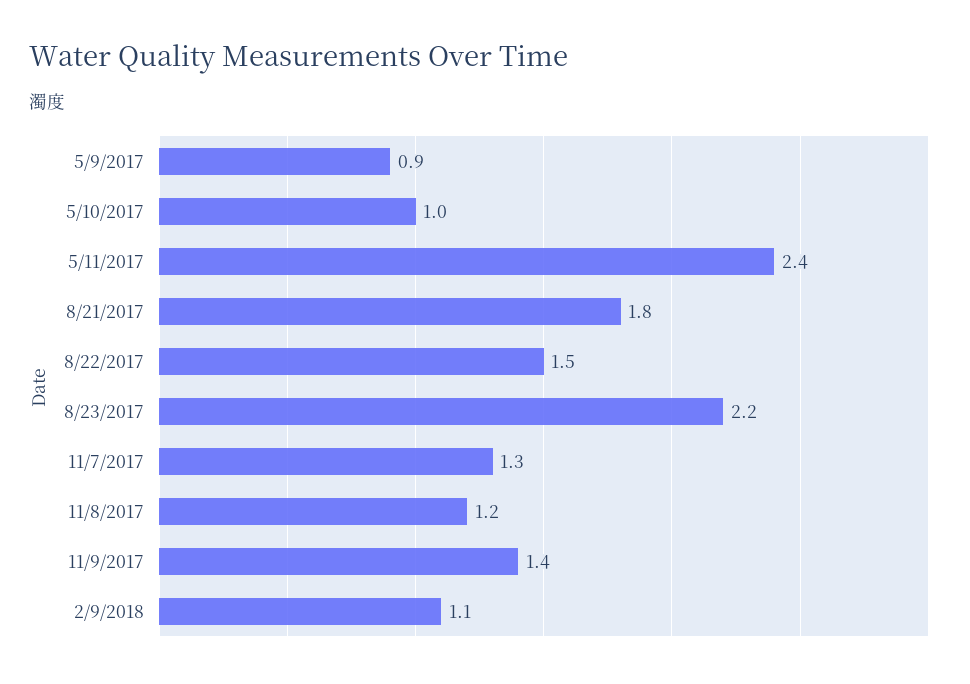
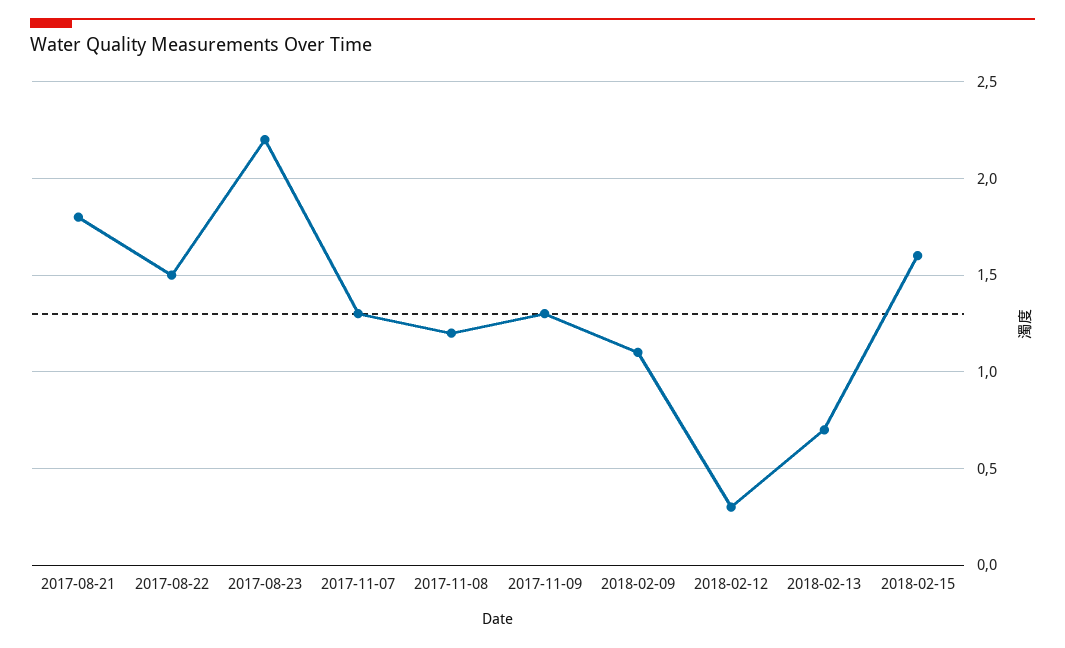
5/9/2017: 0.9 -> none
5/10/2017: 1 -> none
5/11/2017: 2.4 -> none
11/9/2017: 1.4 -> 1.3
2018-02-12: none -> 0.3
2018-02-13: none -> 0.7
2018-02-15: none -> 1.6

